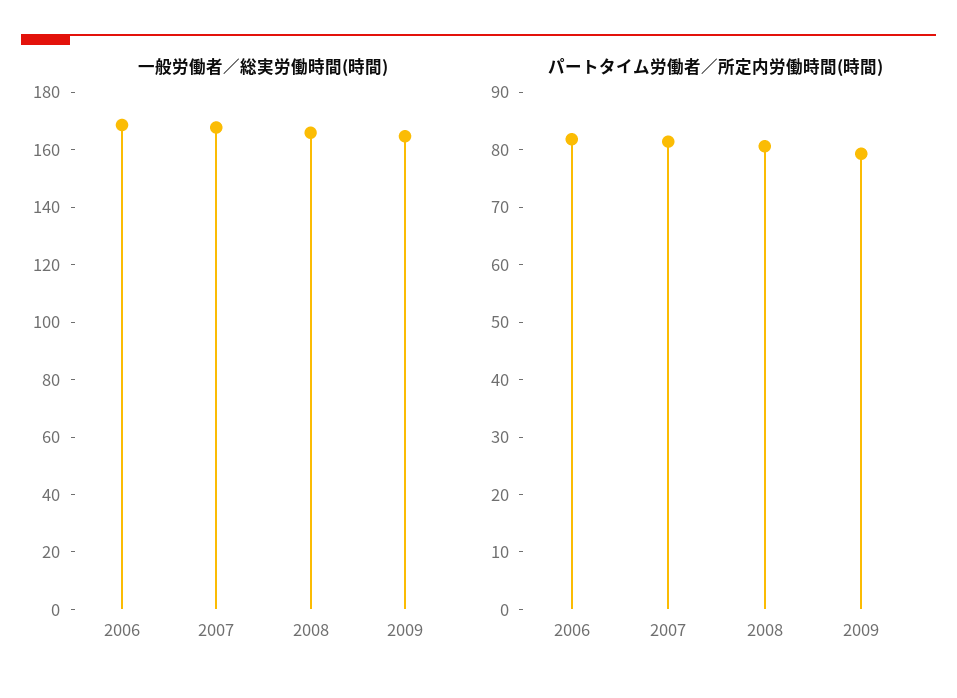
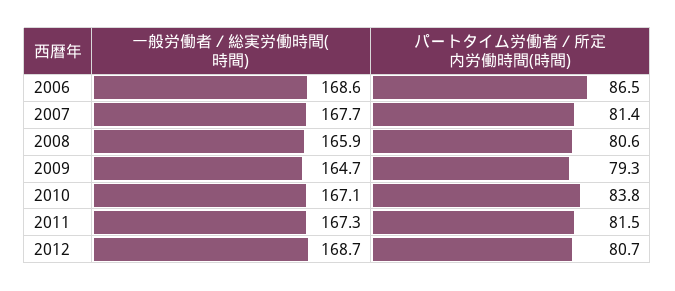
パートタイム労働者／所定内労働時間(時間), 2006: 82 -> 86.5
一般労働者／総実労働時間(時間), 2010: none -> 167.1
パートタイム労働者／所定内労働時間(時間), 2010: none -> 83.8
一般労働者／総実労働時間(時間), 2011: none -> 167.3
パートタイム労働者／所定内労働時間(時間), 2011: none -> 81.5
一般労働者／総実労働時間(時間), 2012: none -> 168.7
パートタイム労働者／所定内労働時間(時間), 2012: none -> 80.7

